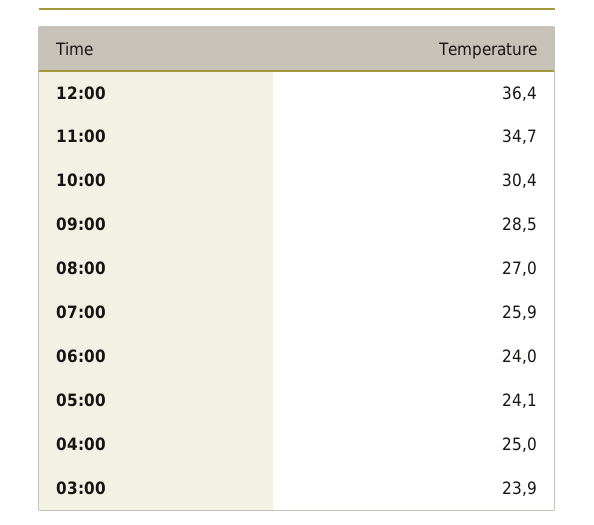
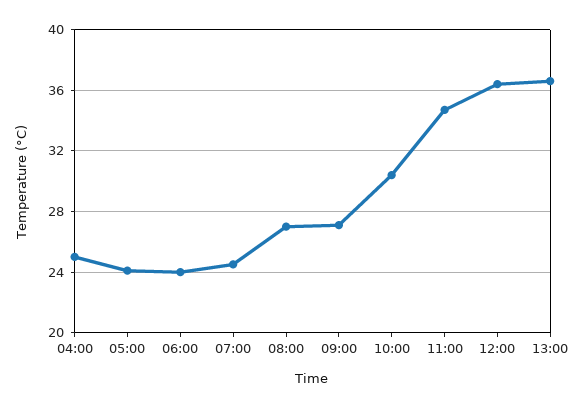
09:00: 28.5 -> 27
07:00: 25.9 -> 24.5
03:00: 23.9 -> none
13:00: none -> 36.5

